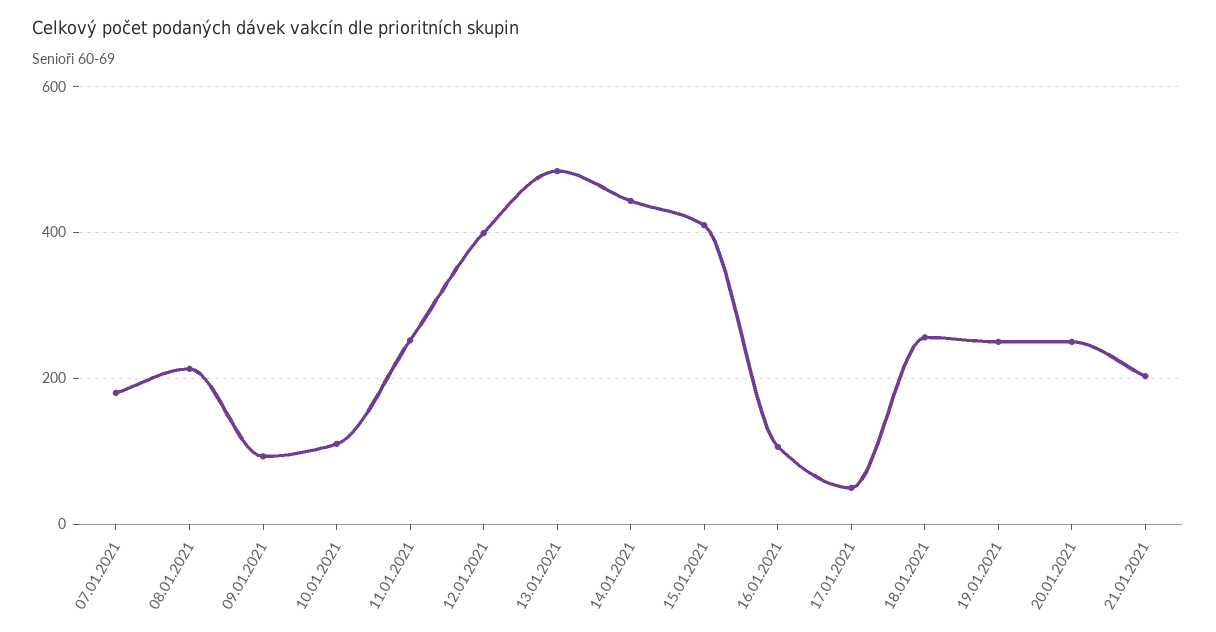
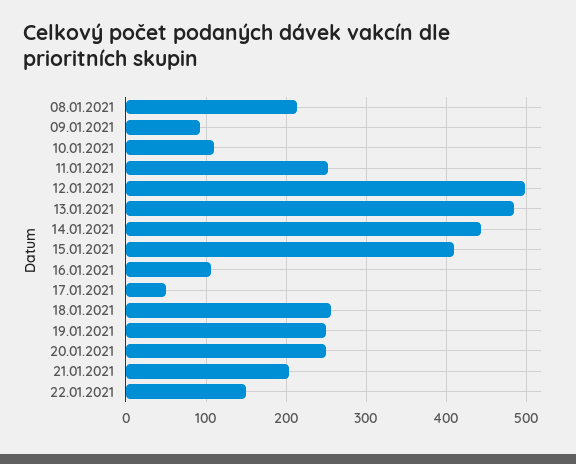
07.01.2021: 180 -> none
12.01.2021: 400 -> 500
22.01.2021: none -> 150

